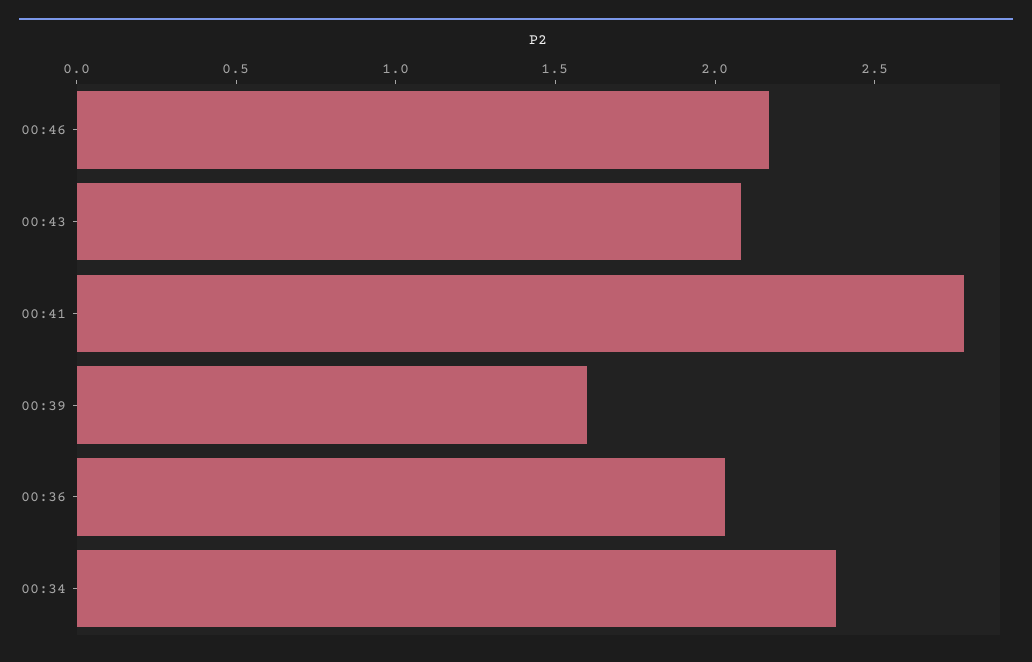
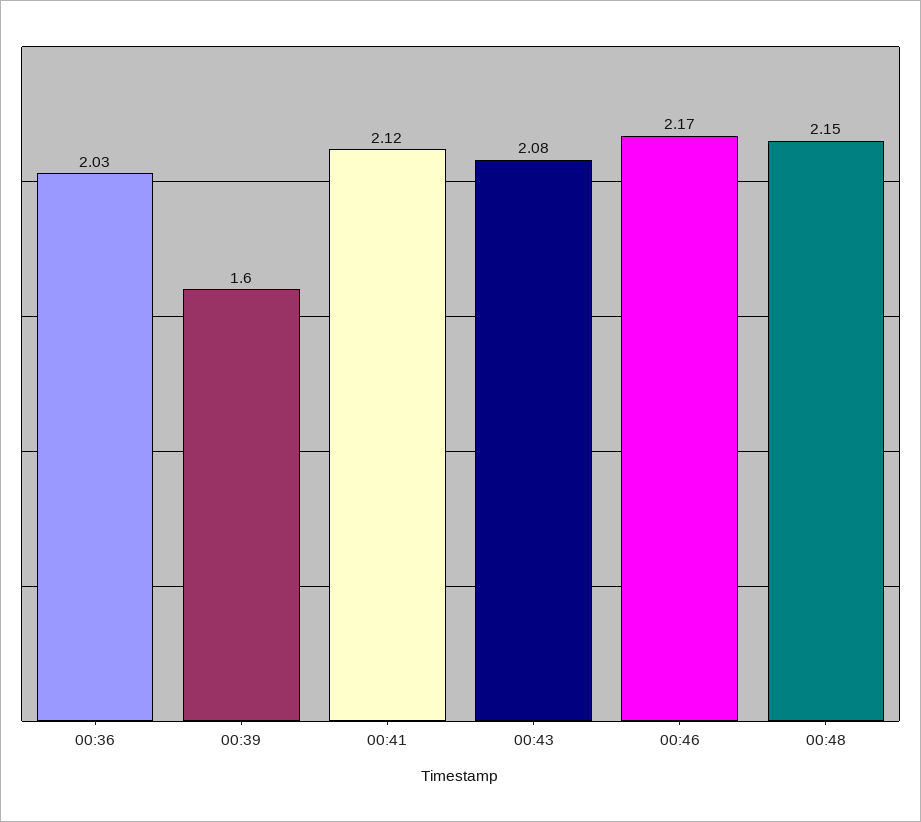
00:41: 2.8 -> 2.12
00:34: 2.4 -> none
00:48: none -> 2.15

